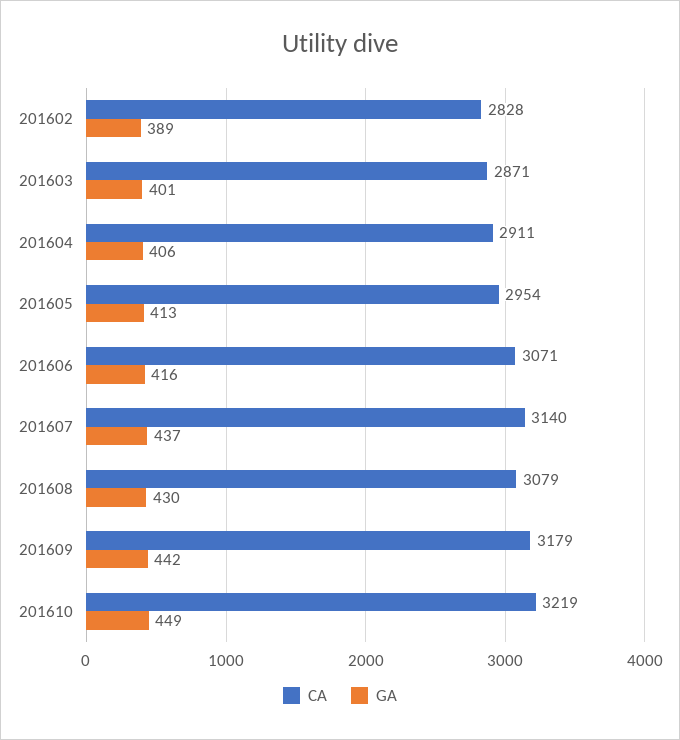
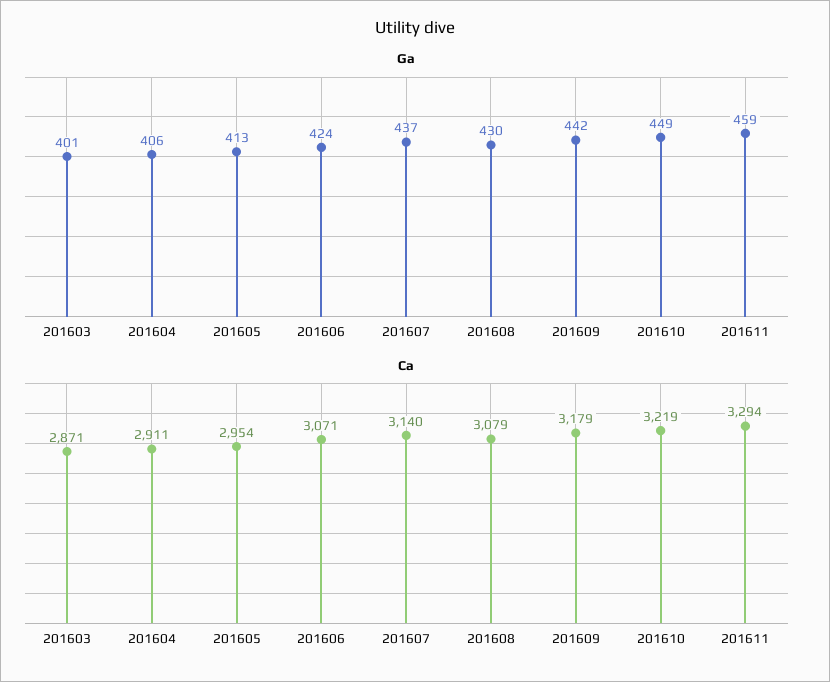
CA, 201602: 2828 -> none
GA, 201602: 389 -> none
GA, 201606: 416 -> 424
GA, 201611: none -> 459
CA, 201611: none -> 3294

